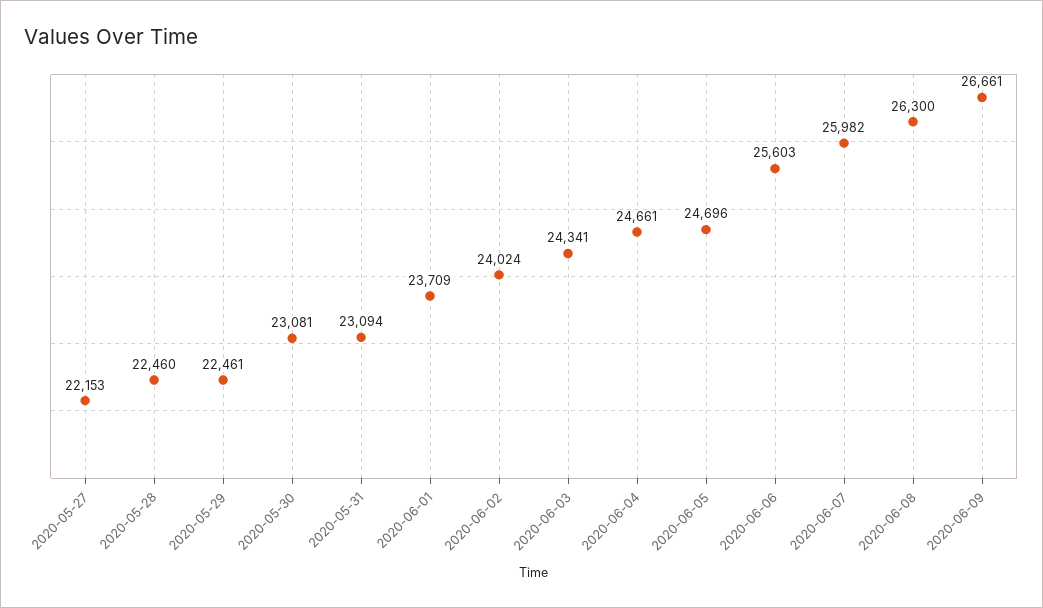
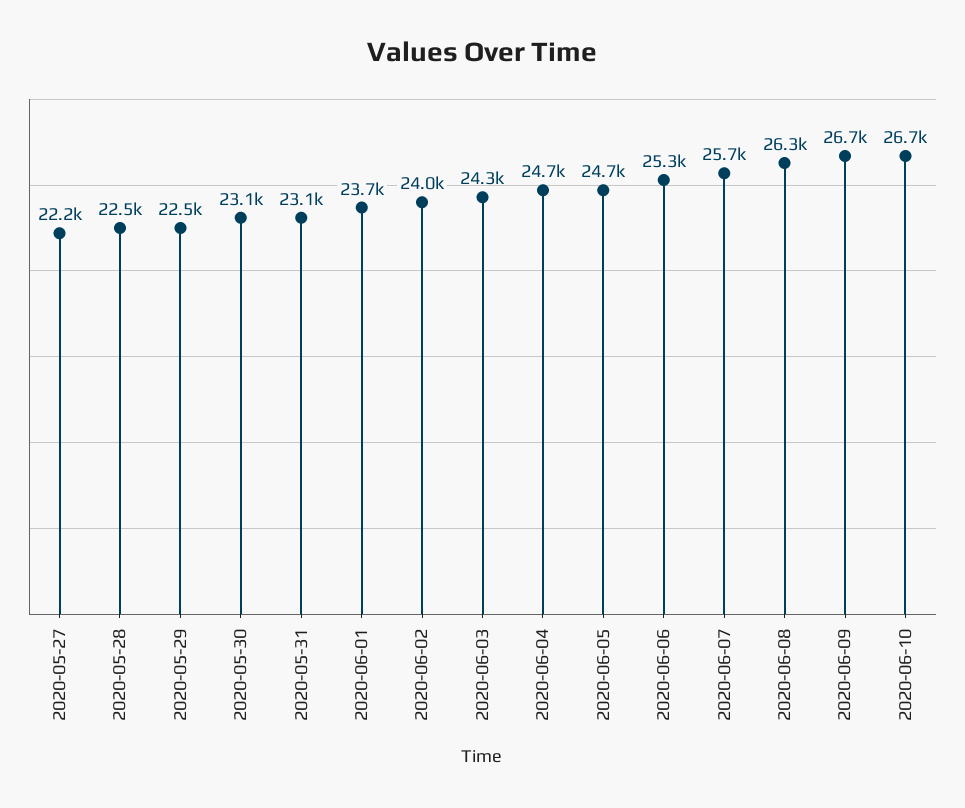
2020-06-06: 25603 -> 25300
2020-06-07: 25982 -> 25700
2020-06-10: none -> 26700

